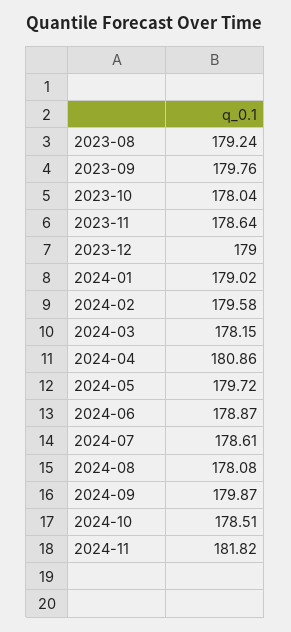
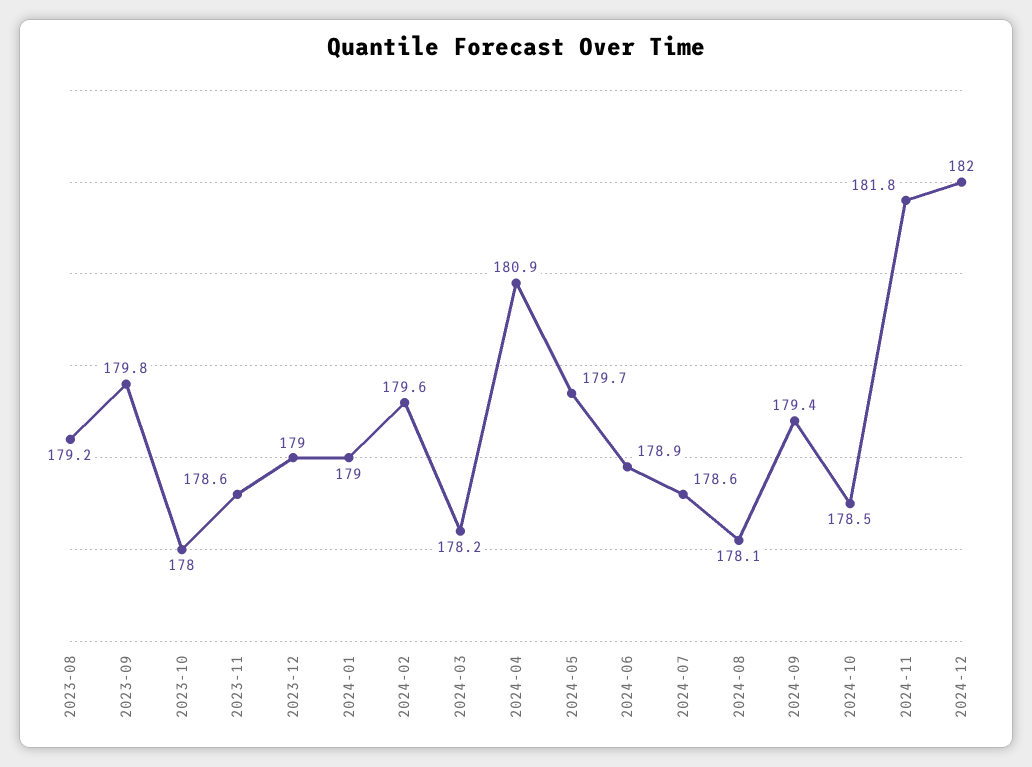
2024-09: 179.87 -> 179.4
2024-12: none -> 182

